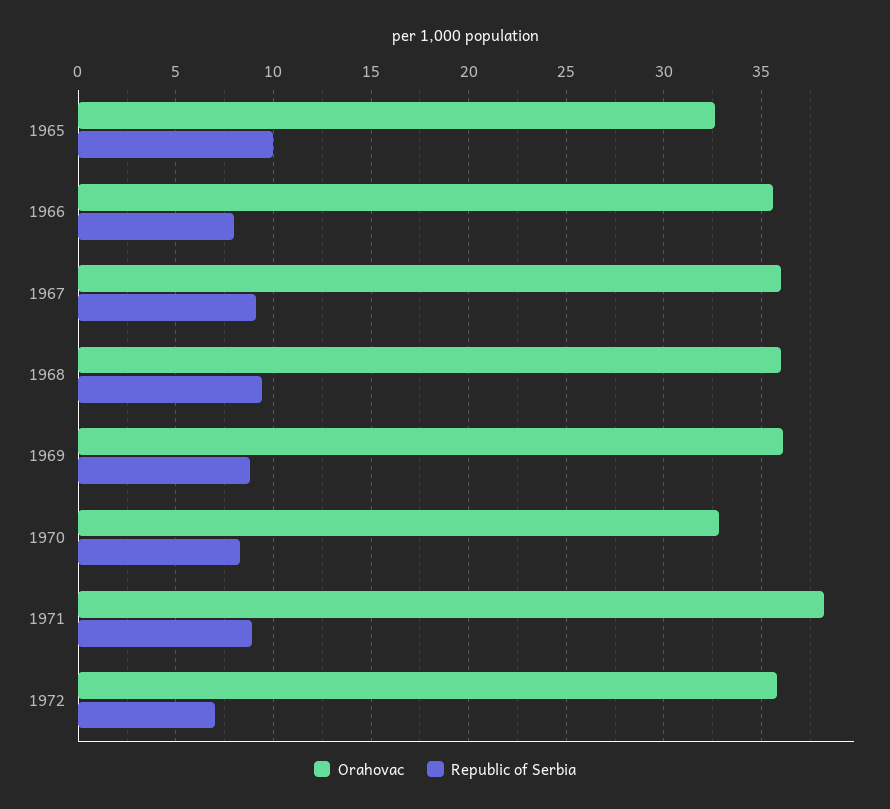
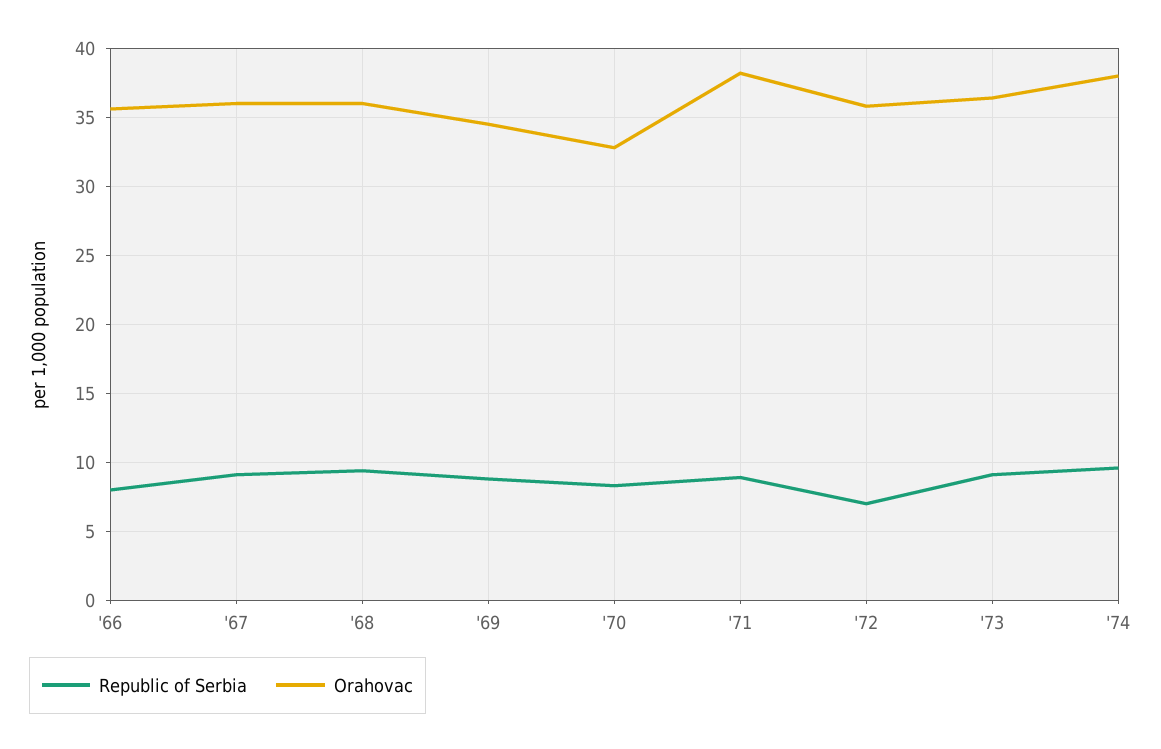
Orahovac, 1965: 32.5 -> none
Republic of Serbia, 1965: 10 -> none
Orahovac, 1969: 36 -> 34.5
Republic of Serbia, '73: none -> 9
Orahovac, '73: none -> 36.5
Republic of Serbia, '74: none -> 9.5
Orahovac, '74: none -> 38

